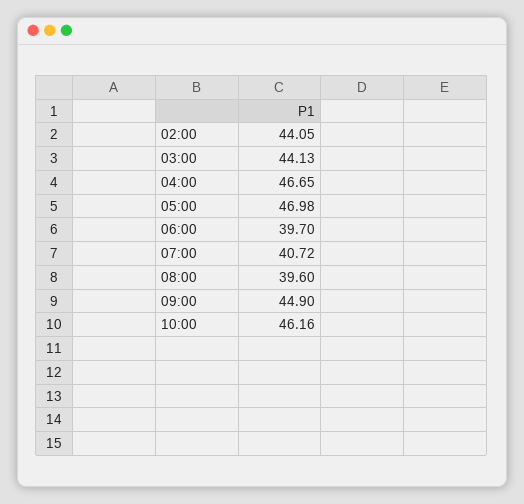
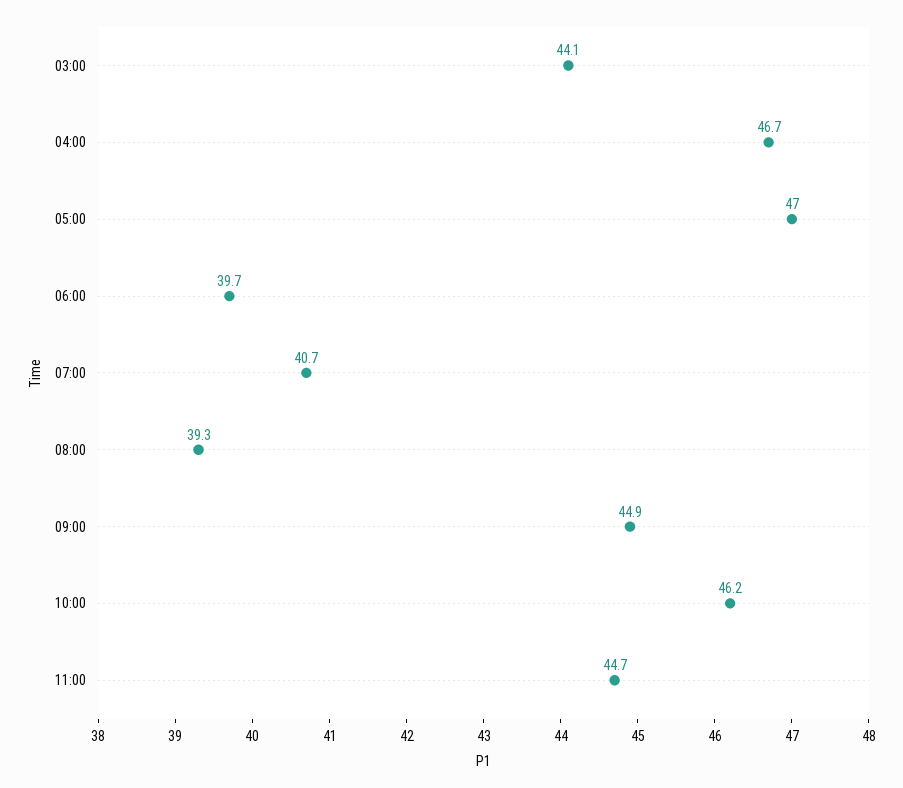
02:00: 44.05 -> none
08:00: 39.6 -> 39.3
11:00: none -> 44.7

